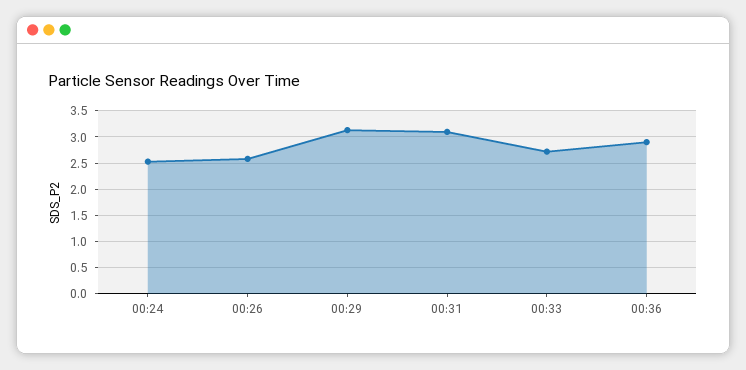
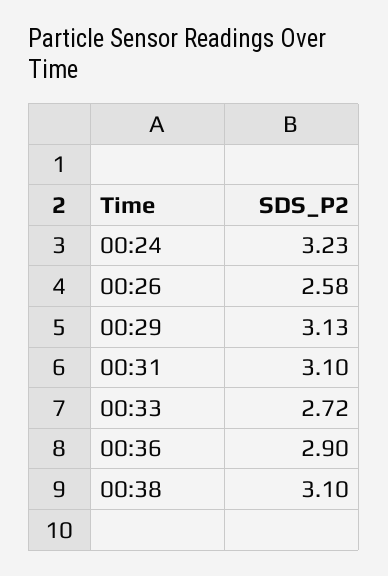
00:24: 2.5 -> 3.23
00:38: none -> 3.1

